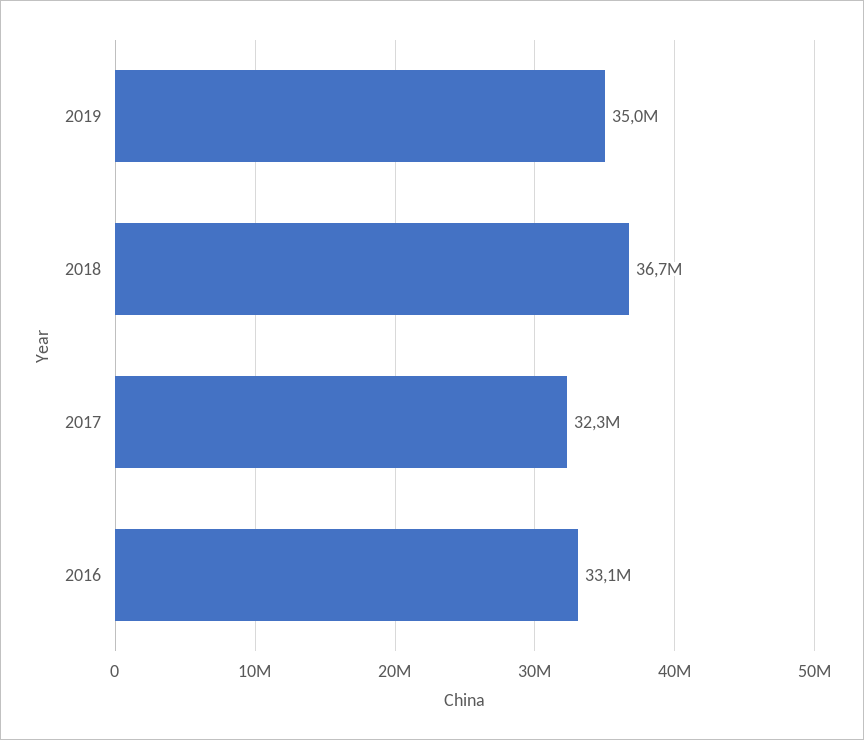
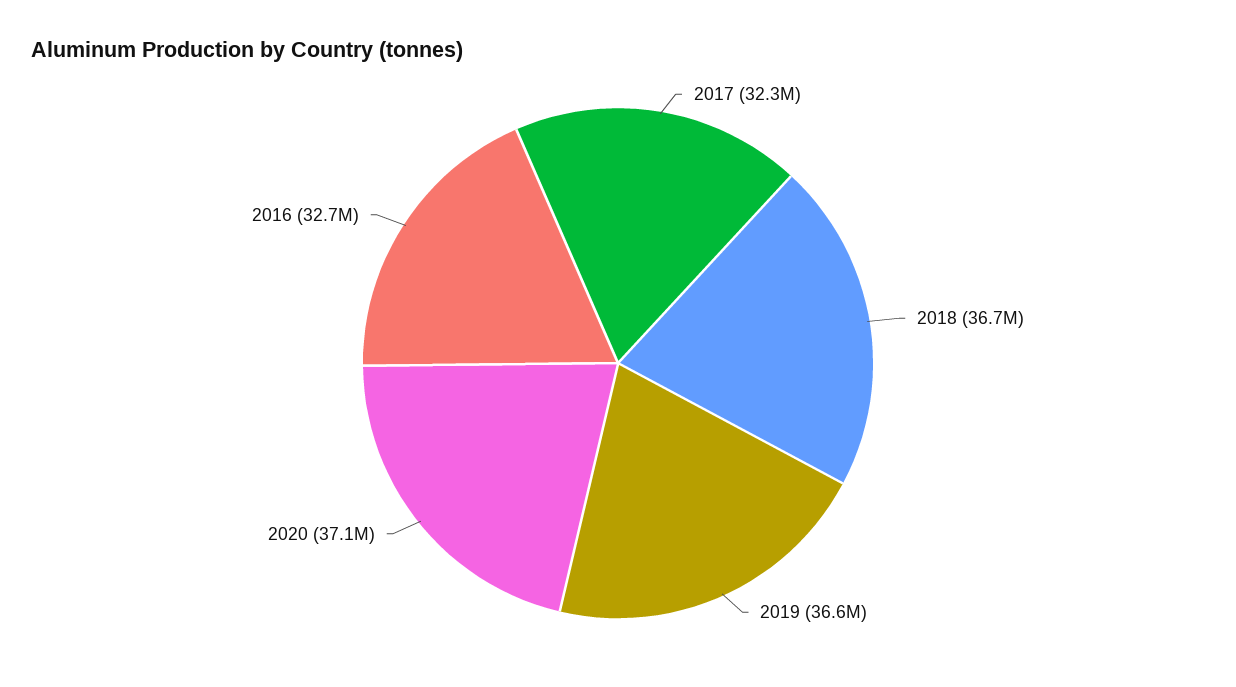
2019: 35000000 -> 36600000
2016: 33100000 -> 32700000
2020: none -> 37100000

